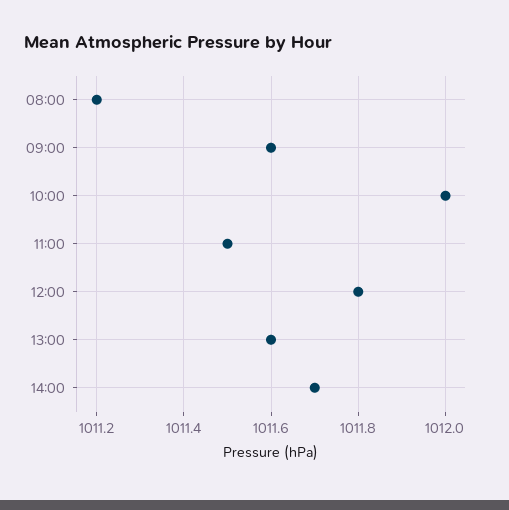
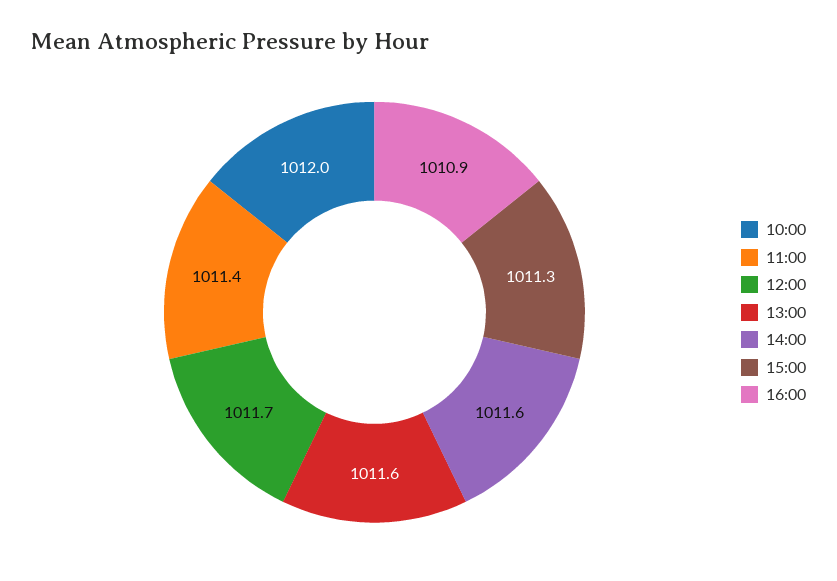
08:00: 1011.2 -> none
09:00: 1011.6 -> none
11:00: 1011.5 -> 1011.4
12:00: 1011.8 -> 1011.7
14:00: 1011.7 -> 1011.6
15:00: none -> 1011.3
16:00: none -> 1010.9

